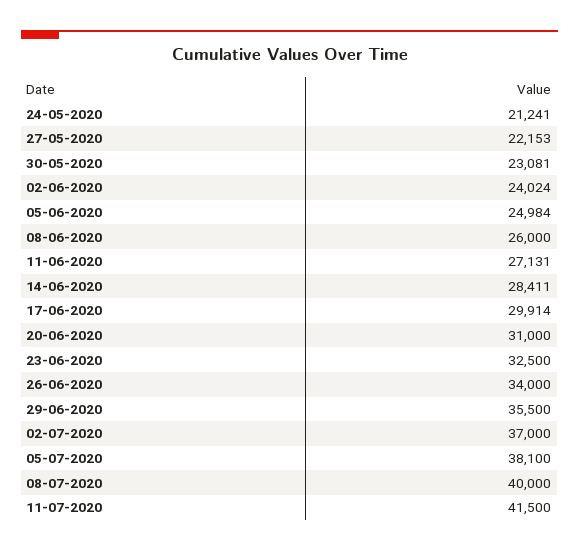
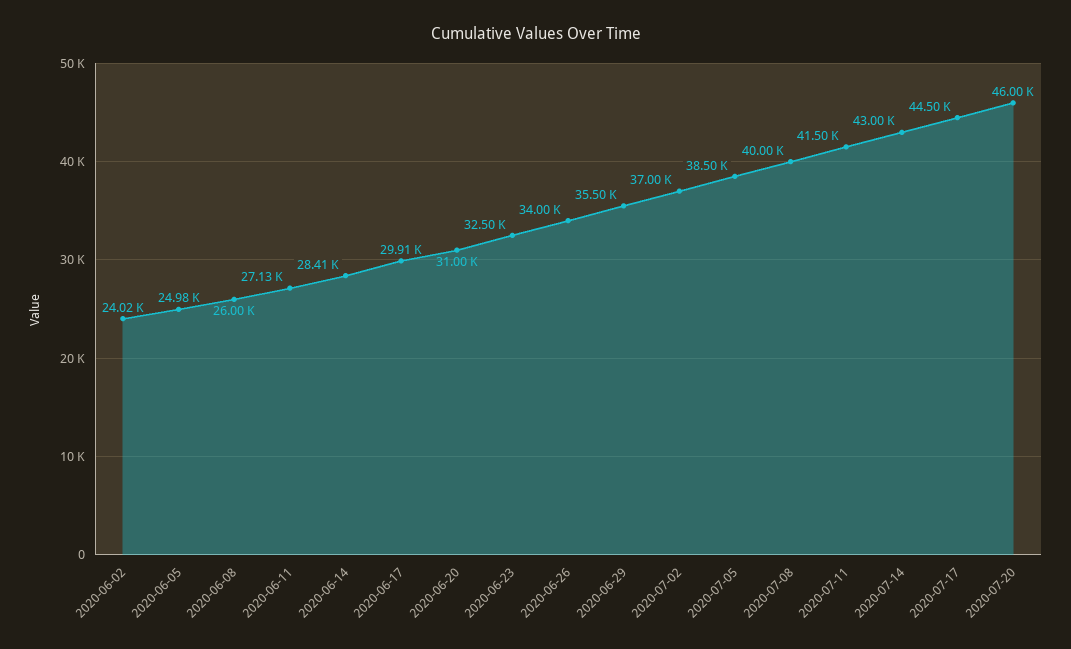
24-05-2020: 21241 -> none
27-05-2020: 22153 -> none
30-05-2020: 23081 -> none
05-07-2020: 38100 -> 38500
2020-07-14: none -> 43000
2020-07-17: none -> 44500
2020-07-20: none -> 46000

